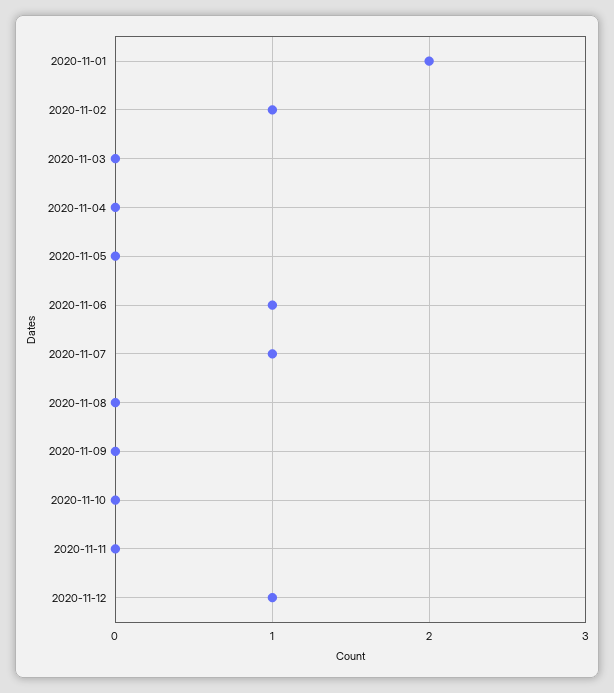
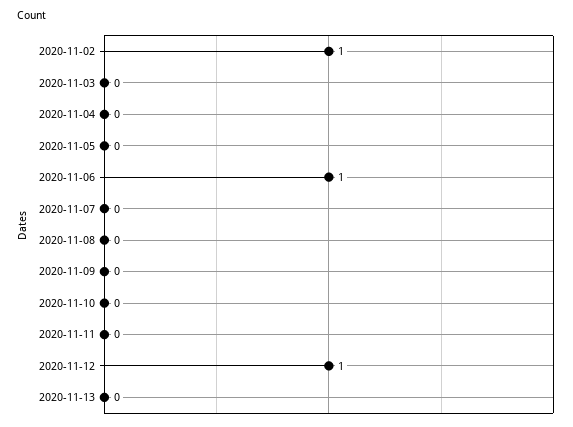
2020-11-01: 2 -> none
2020-11-07: 1 -> 0
2020-11-13: none -> 0

